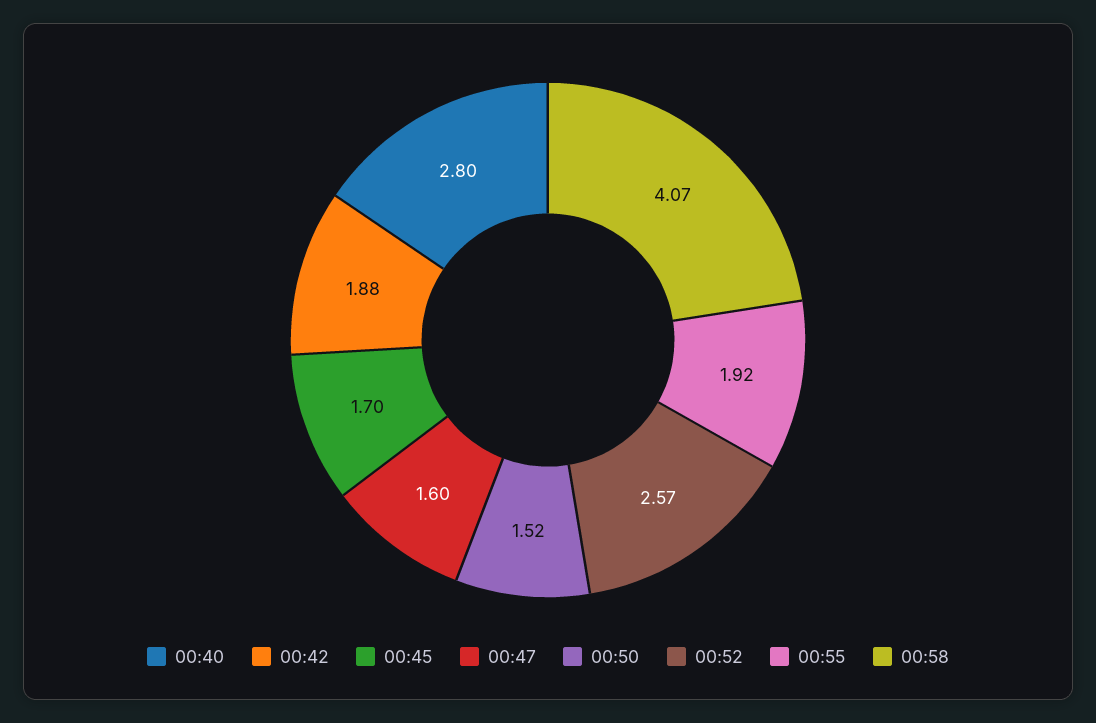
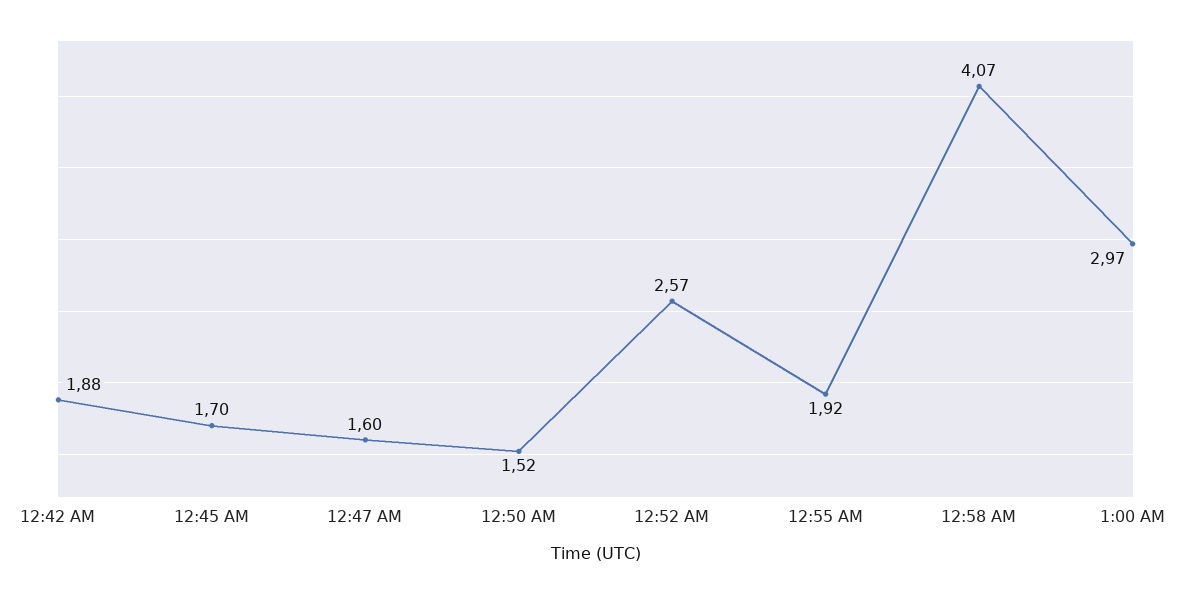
00:40: 2.8 -> none
1:00 AM: none -> 2.97

